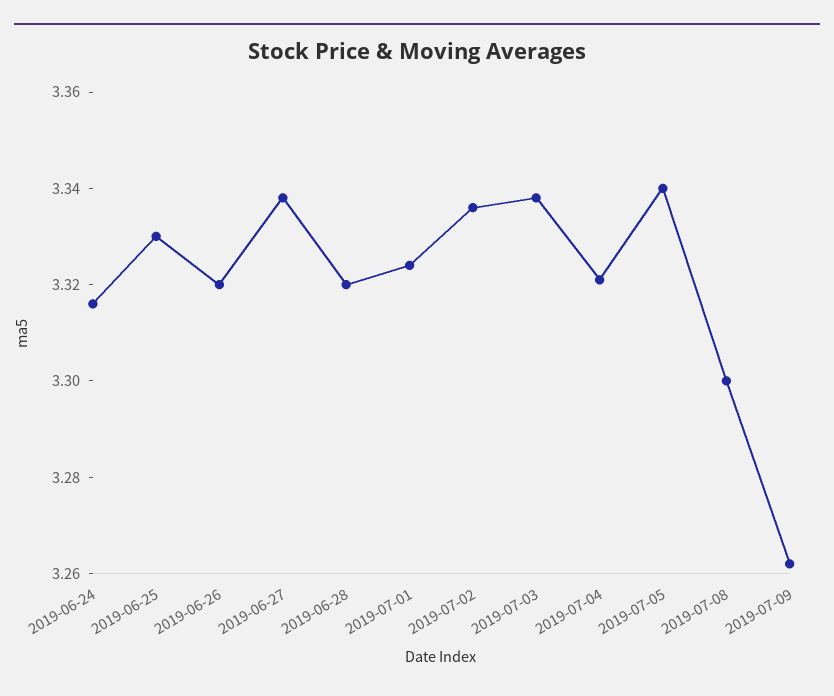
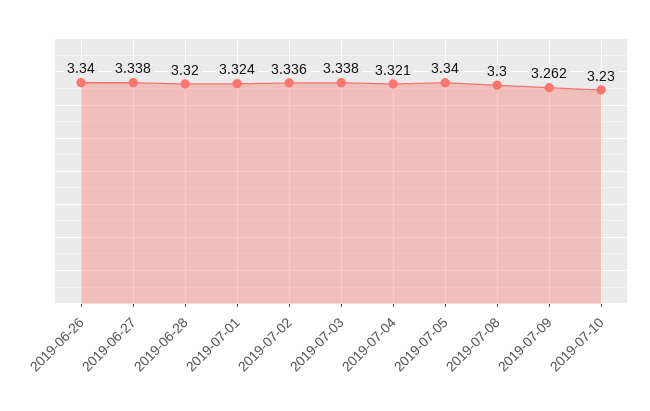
2019-06-24: 3.315 -> none
2019-06-25: 3.33 -> none
2019-06-26: 3.32 -> 3.34
2019-07-10: none -> 3.23

